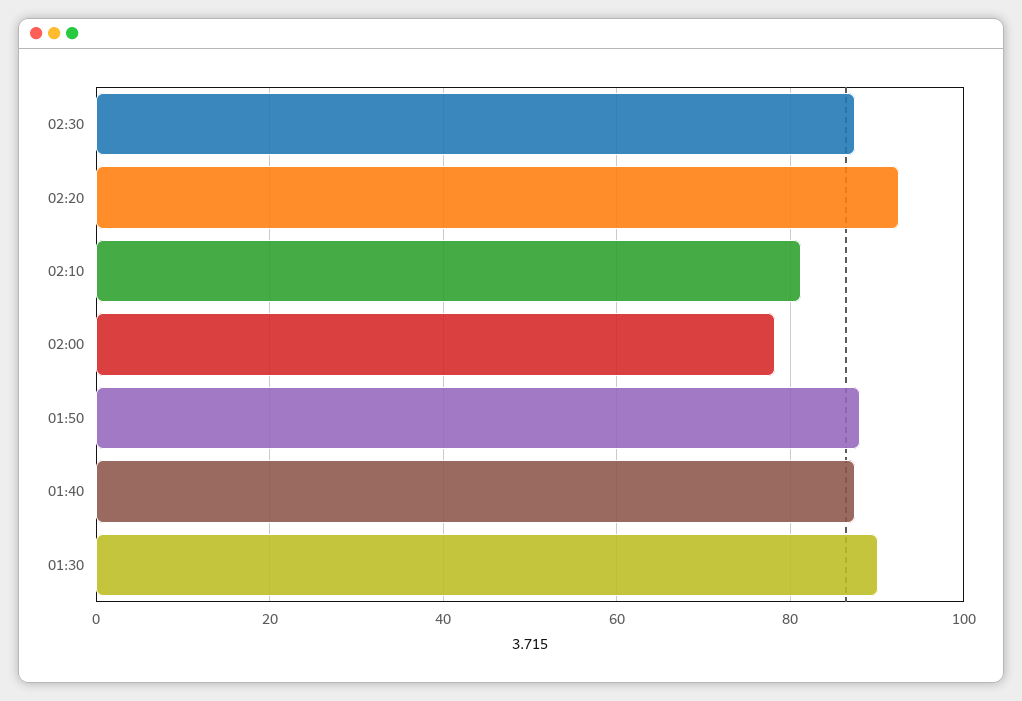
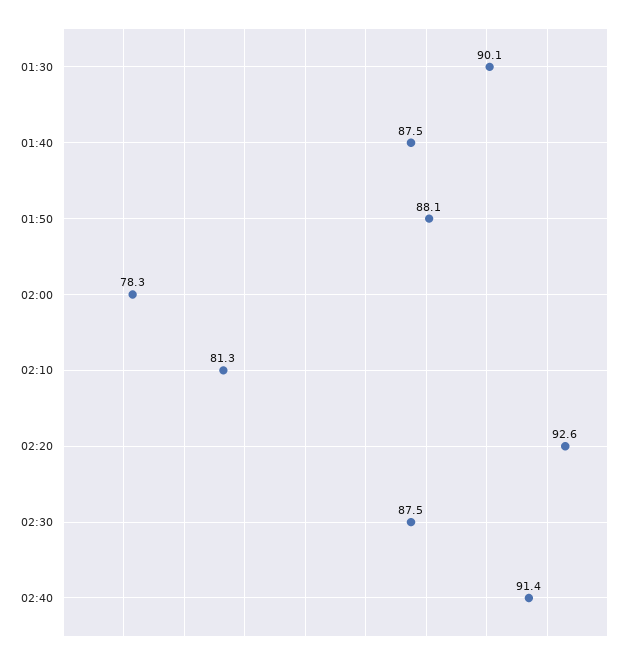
02:40: none -> 91.4

